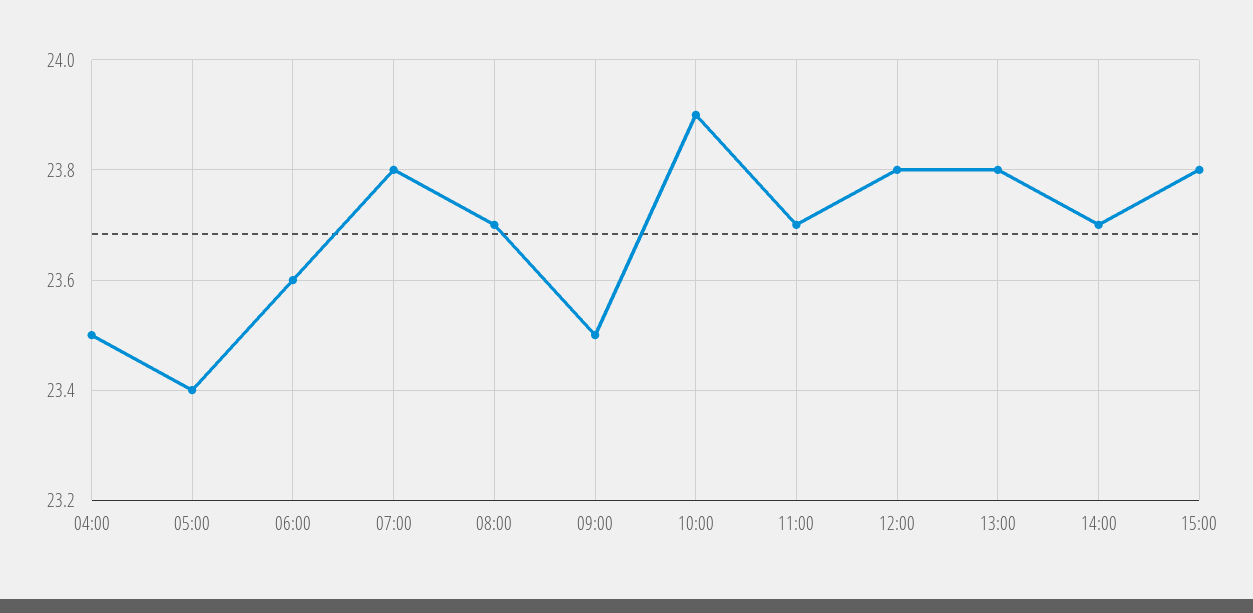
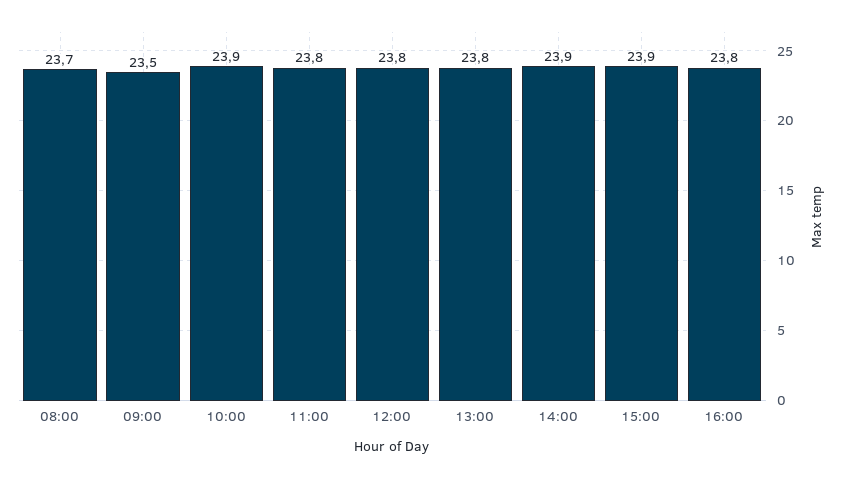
04:00: 23.5 -> none
05:00: 23.4 -> none
06:00: 23.6 -> none
07:00: 23.8 -> none
11:00: 23.7 -> 23.8
14:00: 23.7 -> 23.9
15:00: 23.8 -> 23.9
16:00: none -> 23.8

